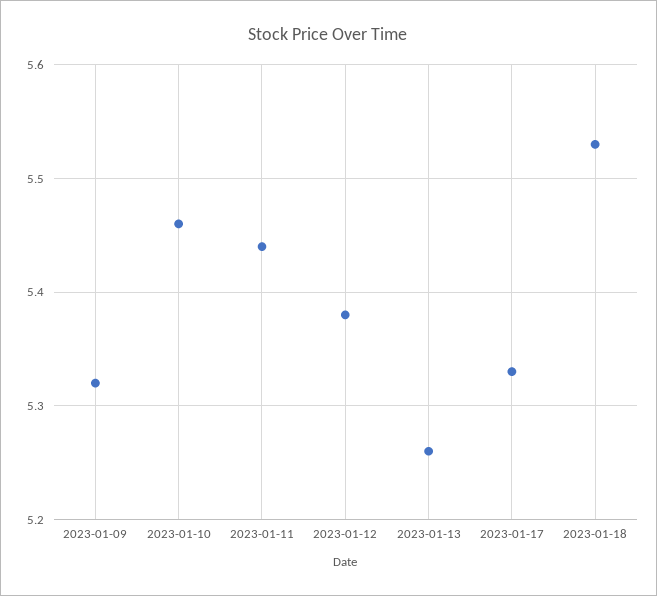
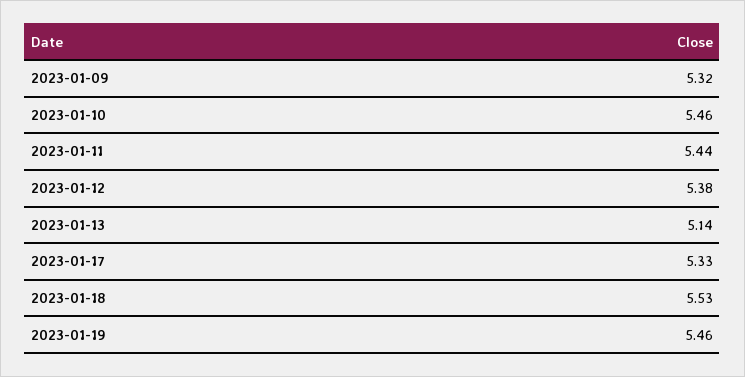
2023-01-13: 5.26 -> 5.14
2023-01-19: none -> 5.46

